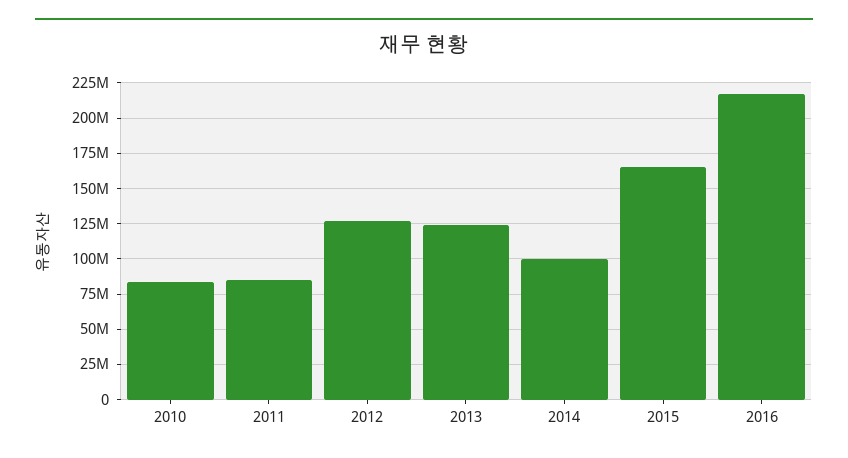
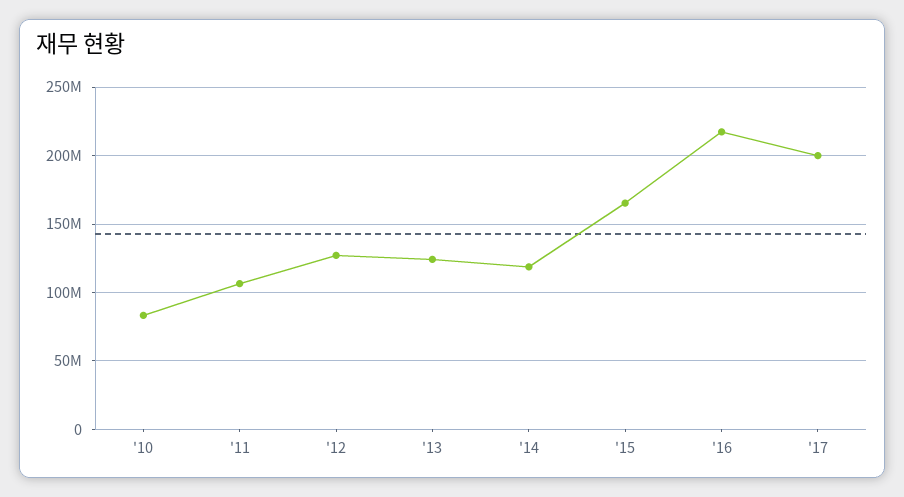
2011: 85000000 -> 105000000
2014: 100000000 -> 120000000
'17: none -> 200000000

